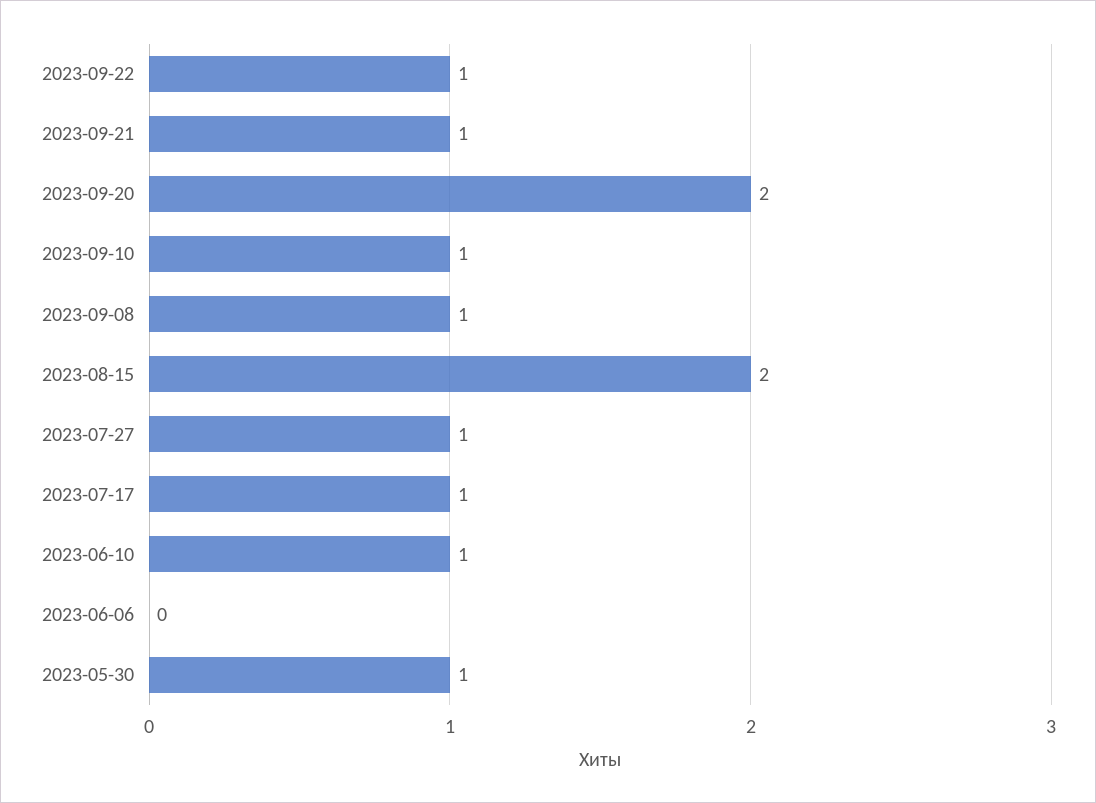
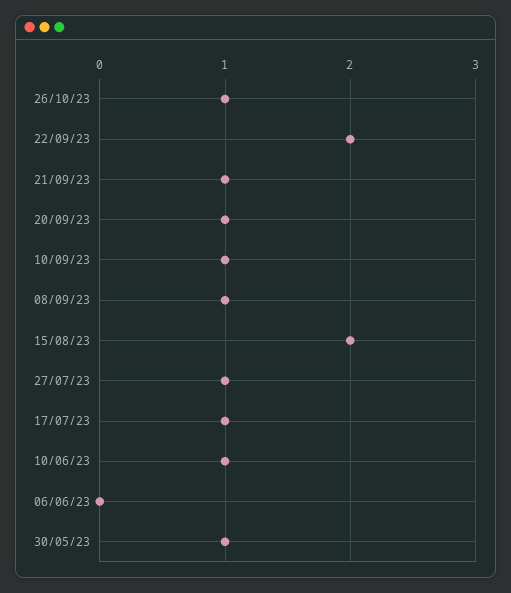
2023-09-22: 1 -> 2
2023-09-20: 2 -> 1
26/10/23: none -> 1

